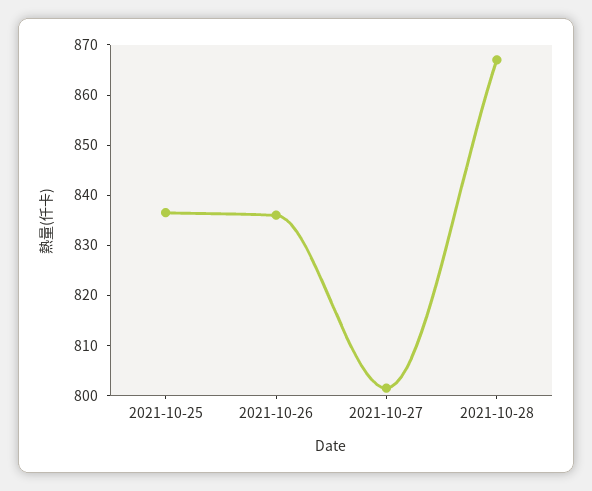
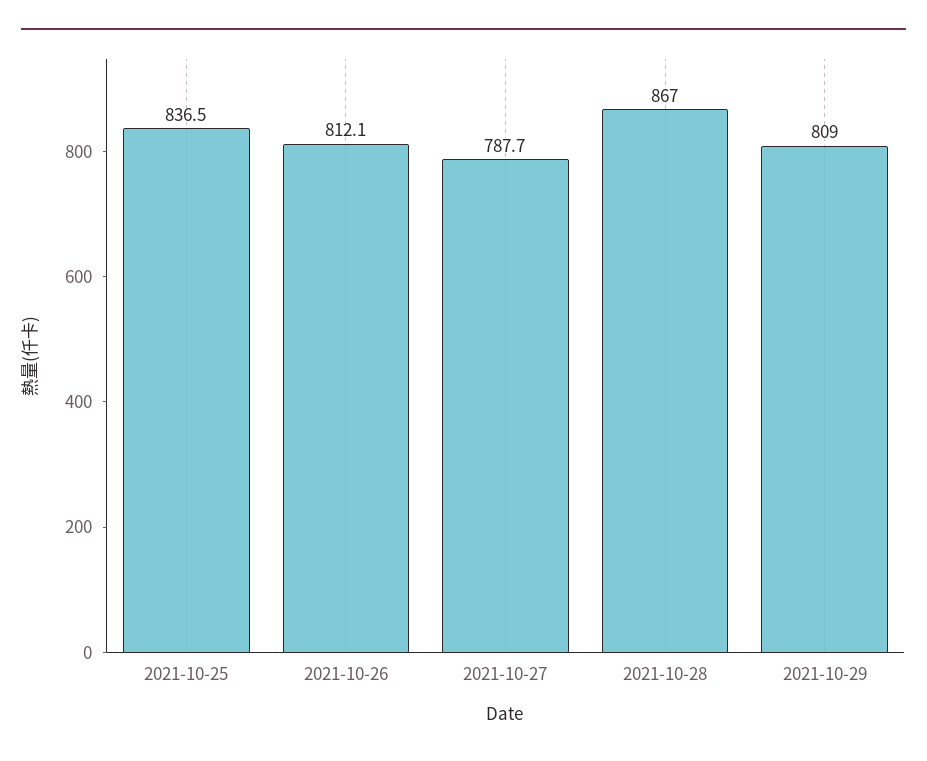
2021-10-26: 836 -> 812.1
2021-10-27: 802 -> 787.7
2021-10-29: none -> 809

